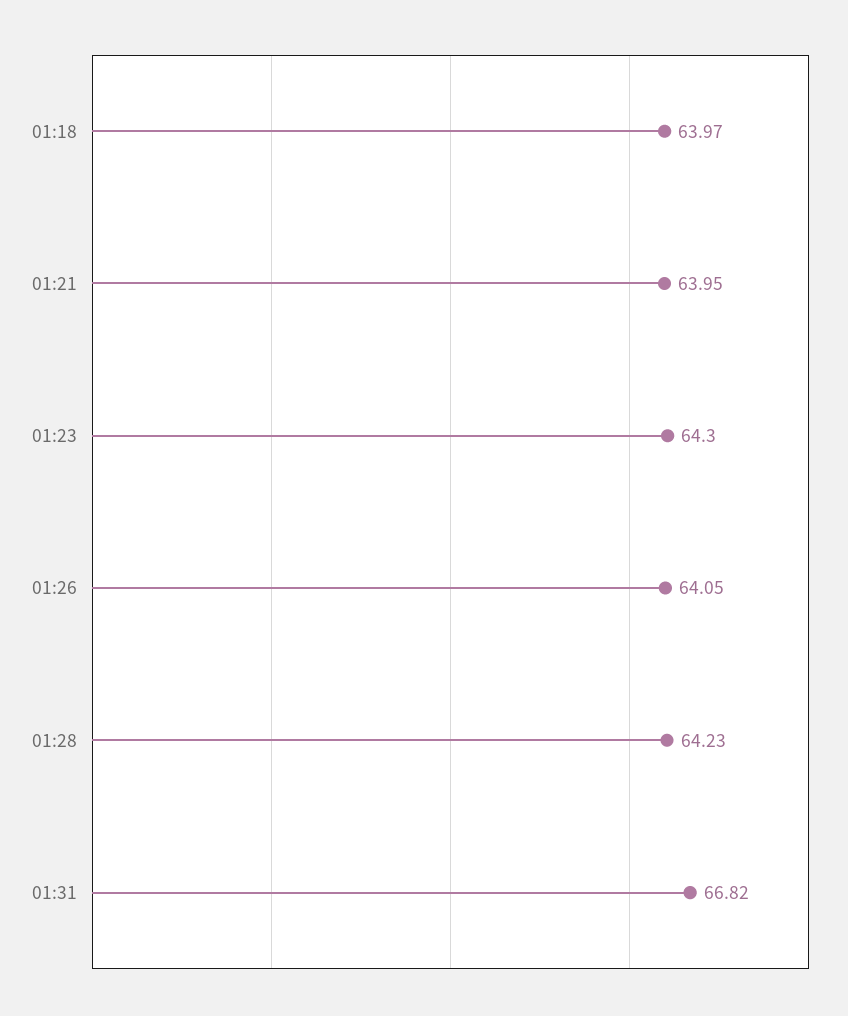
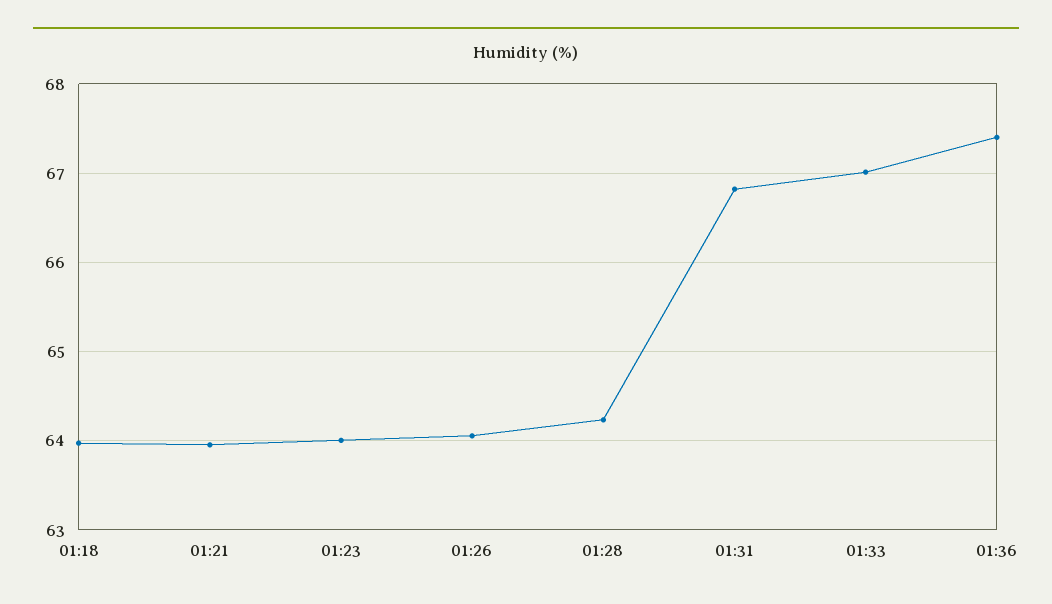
01:23: 64.3 -> 64
01:33: none -> 67
01:36: none -> 67.4

